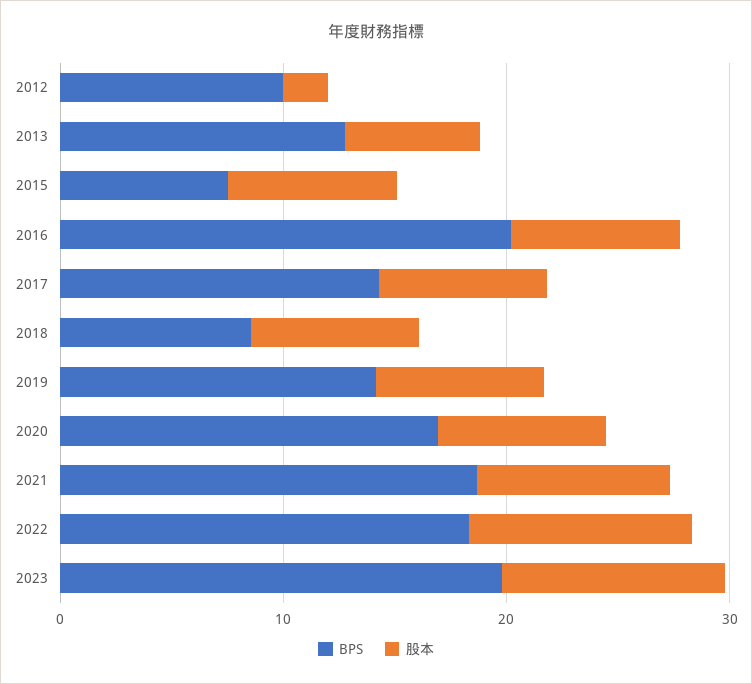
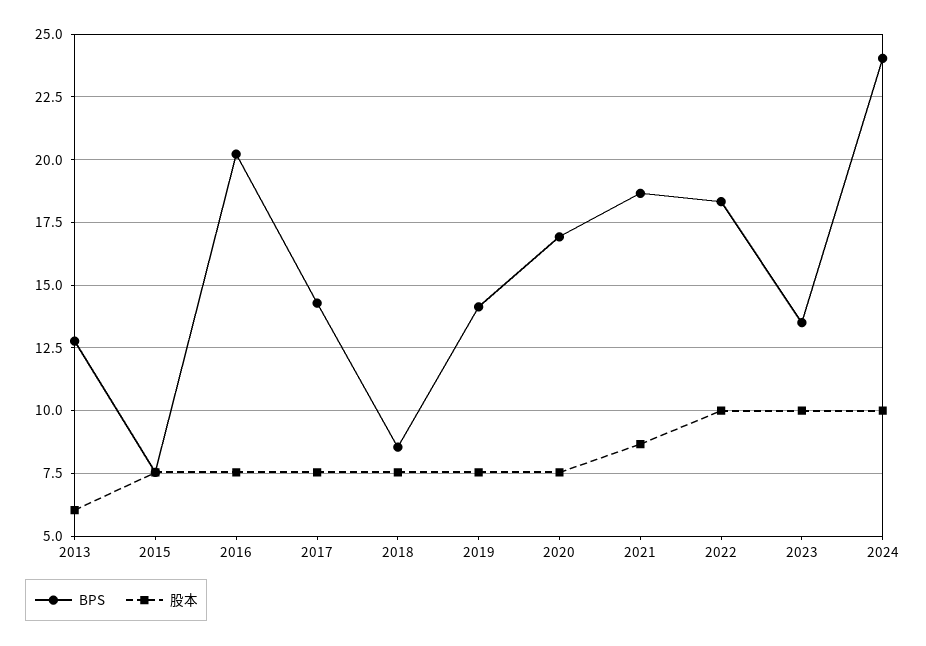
BPS, 2012: 10 -> none
股本, 2012: 2 -> none
BPS, 2023: 20 -> 13.5
BPS, 2024: none -> 24
股本, 2024: none -> 10

